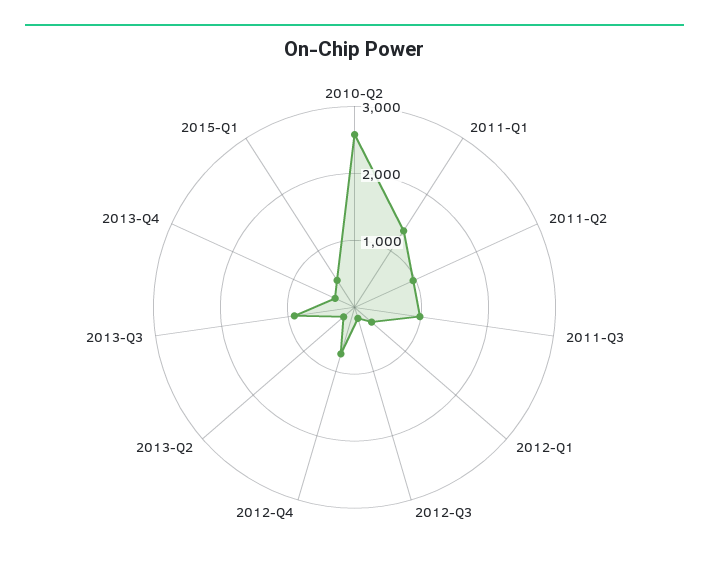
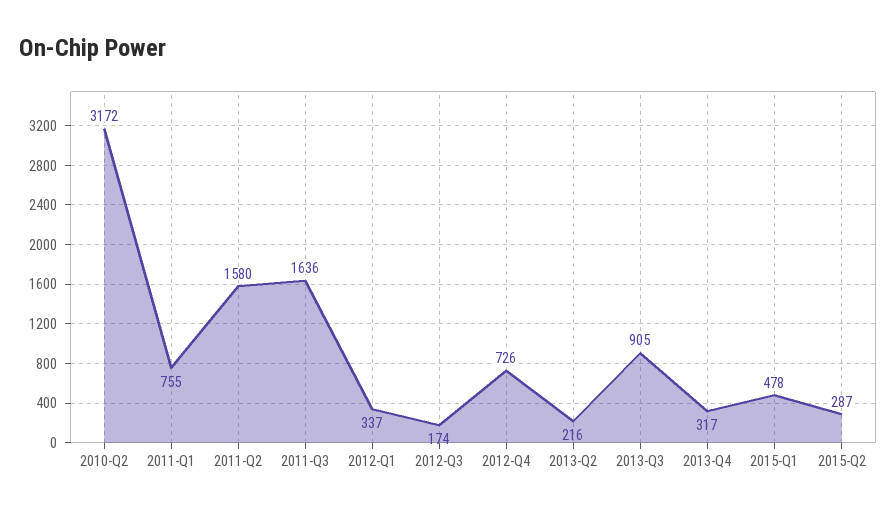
2010-Q2: 2600 -> 3172
2011-Q1: 1400 -> 755
2011-Q2: 1000 -> 1580
2011-Q3: 1000 -> 1636
2015-Q2: none -> 287

